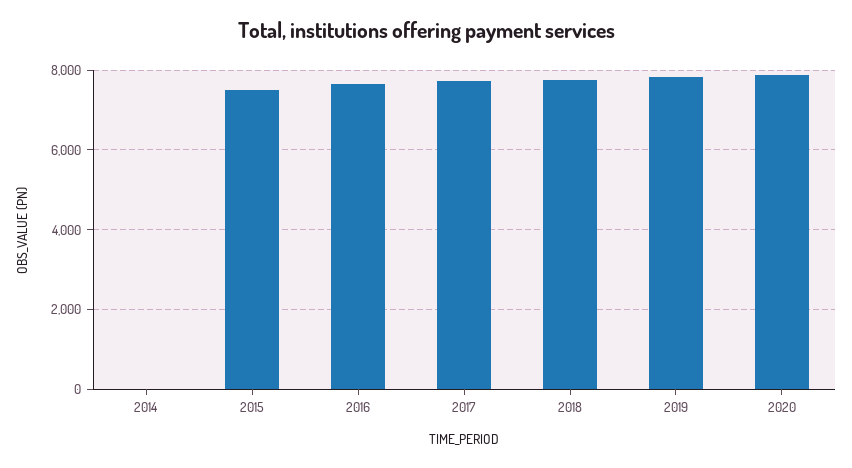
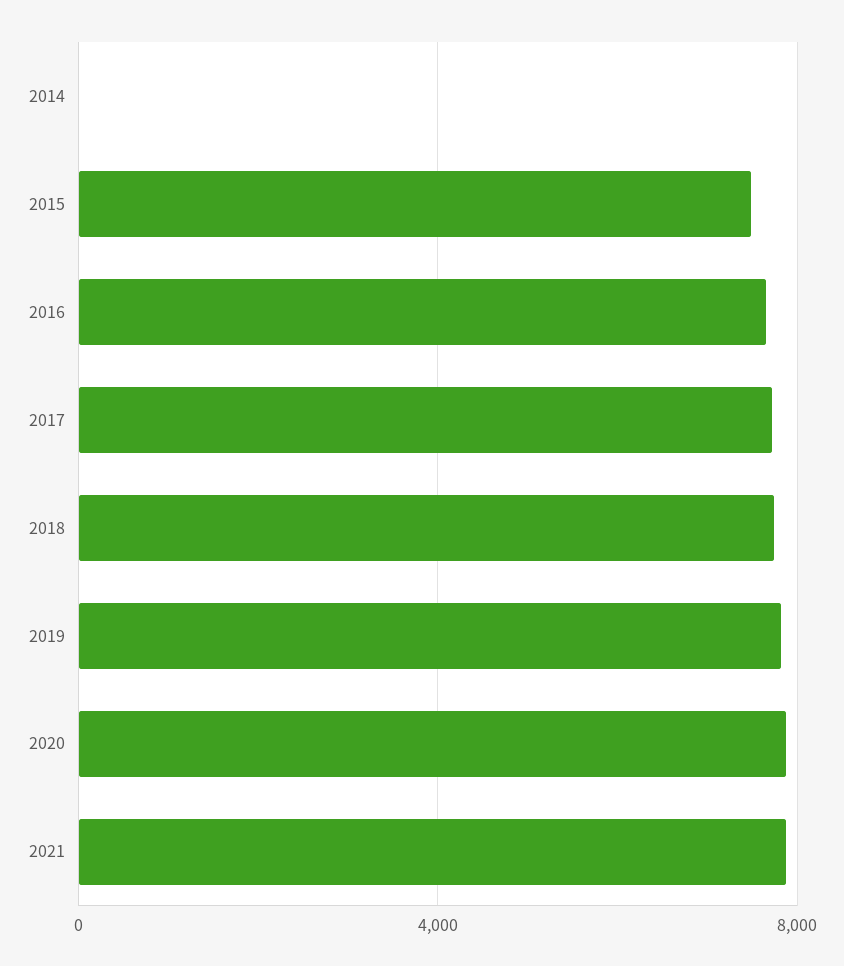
2021: none -> 8000

